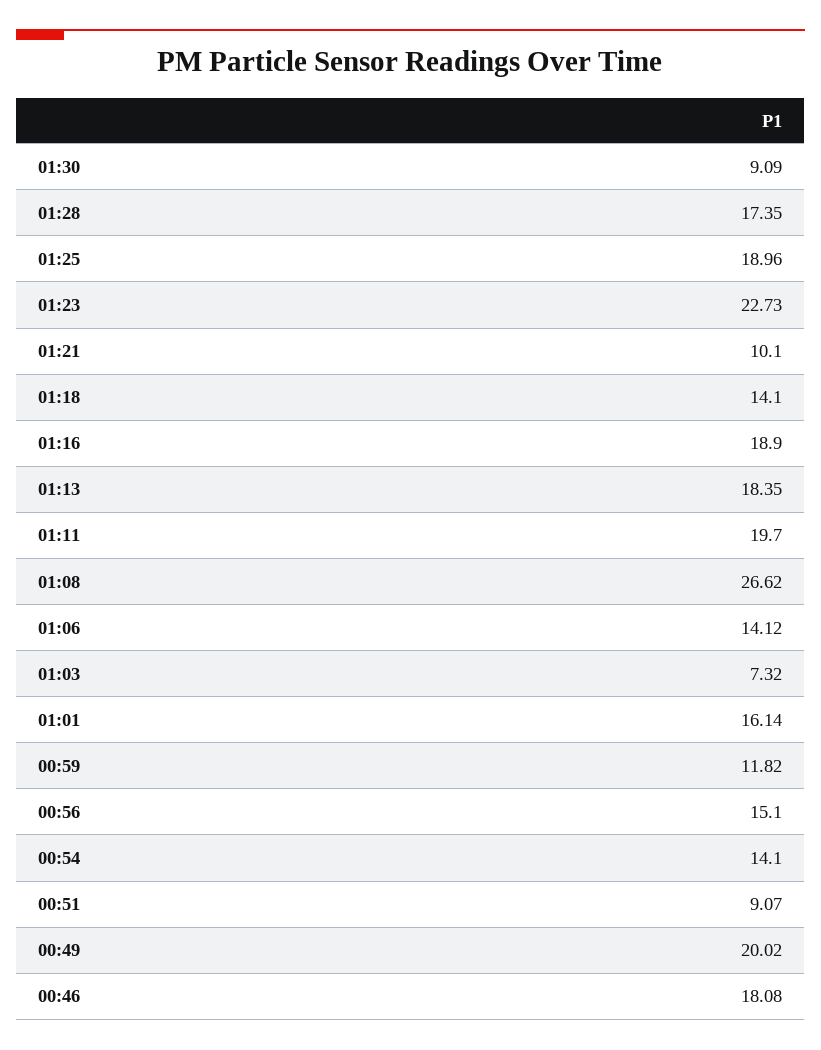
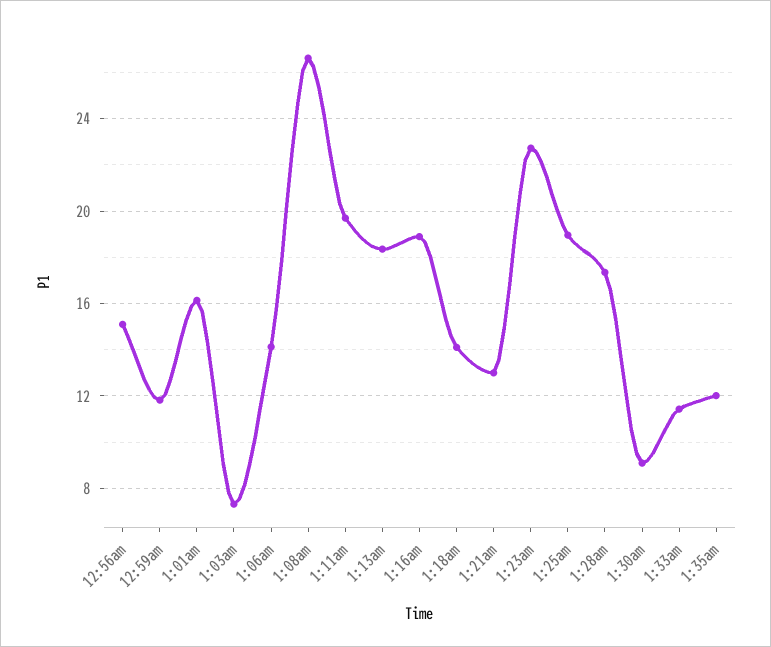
01:21: 10.1 -> 13
00:54: 14.1 -> none
00:51: 9.07 -> none
00:49: 20.02 -> none
00:46: 18.08 -> none
1:33am: none -> 11.5
1:35am: none -> 12

